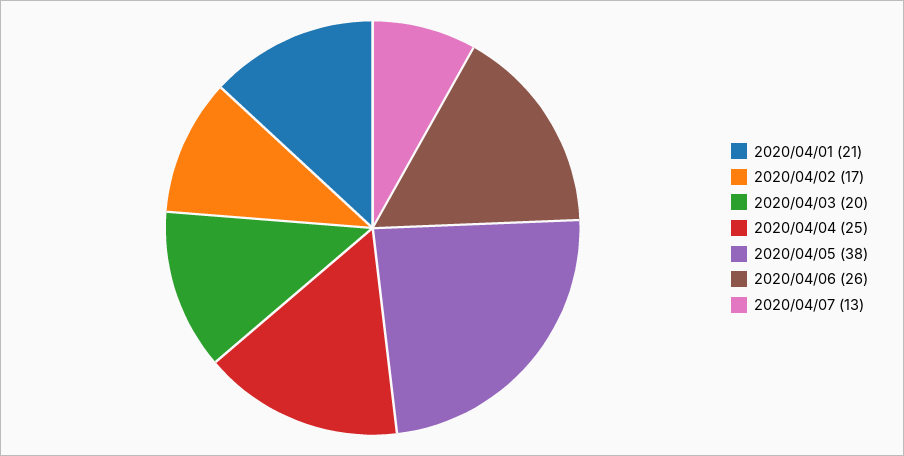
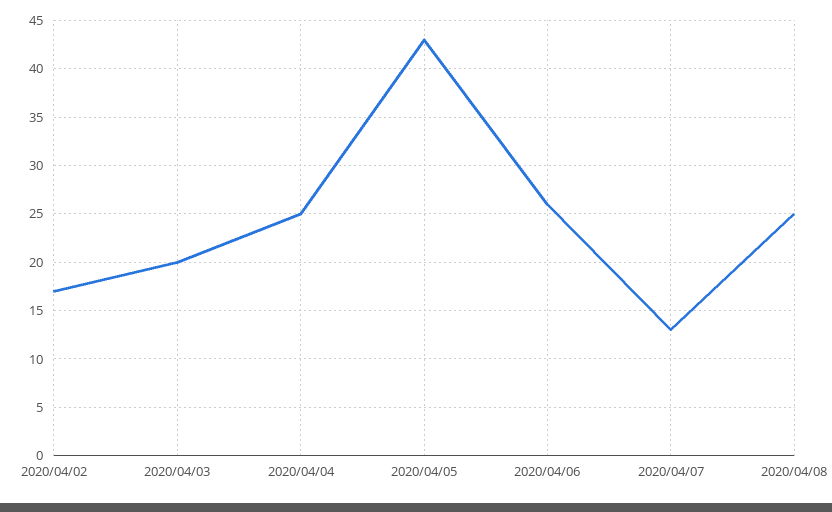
2020/04/01: 21 -> none
2020/04/05: 38 -> 43
2020/04/08: none -> 25

